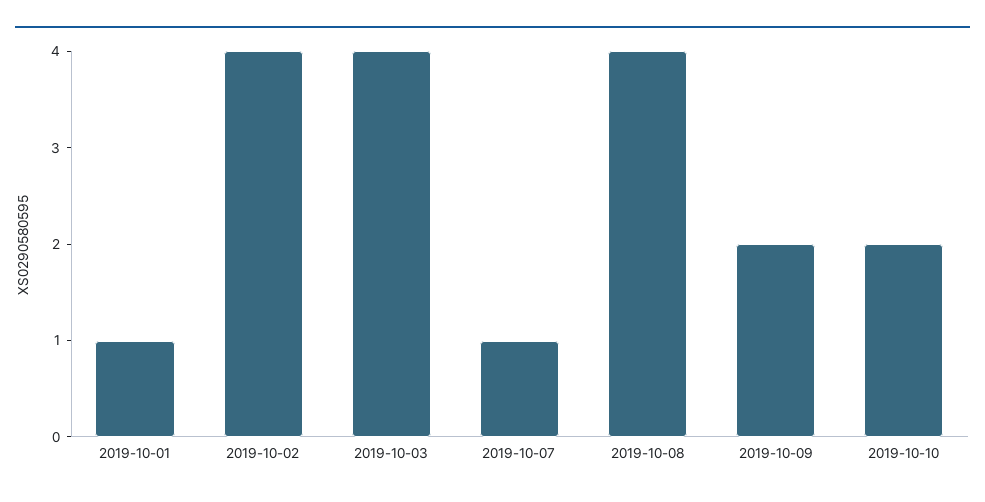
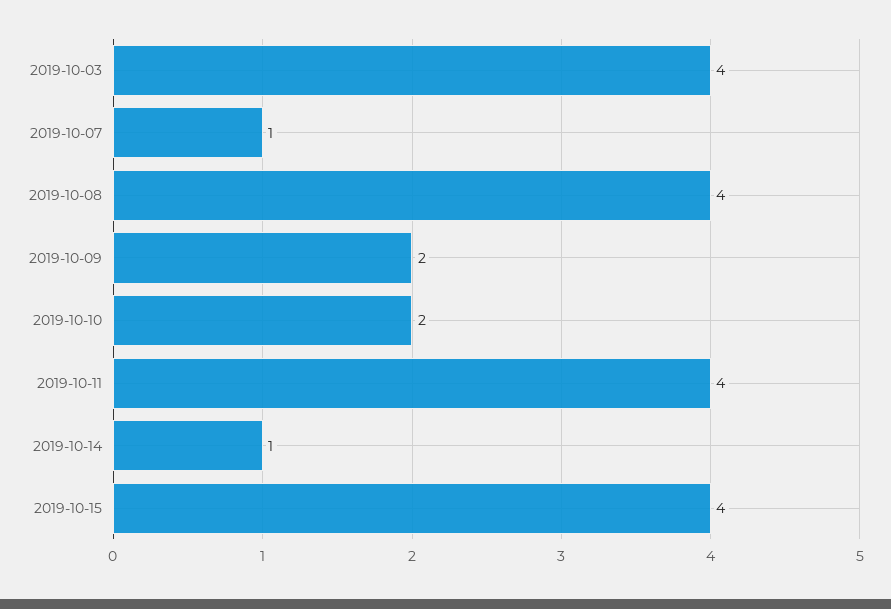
2019-10-01: 1 -> none
2019-10-02: 4 -> none
2019-10-11: none -> 4
2019-10-14: none -> 1
2019-10-15: none -> 4

